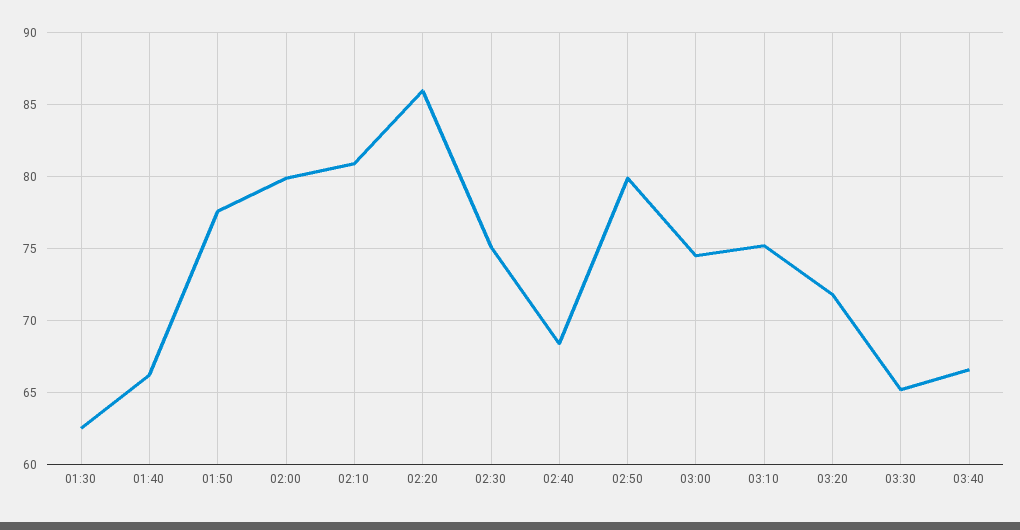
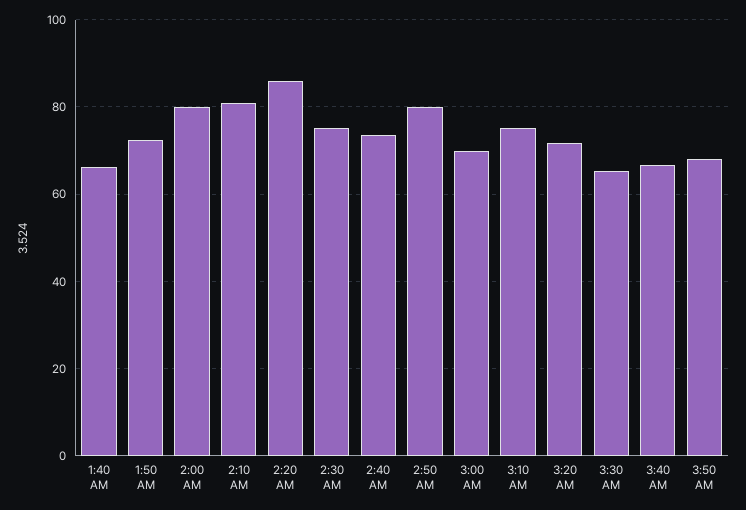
01:30: 62.5 -> none
01:50: 77.5 -> 72
02:40: 68.5 -> 74
03:00: 74.5 -> 70
3:50 AM: none -> 68

